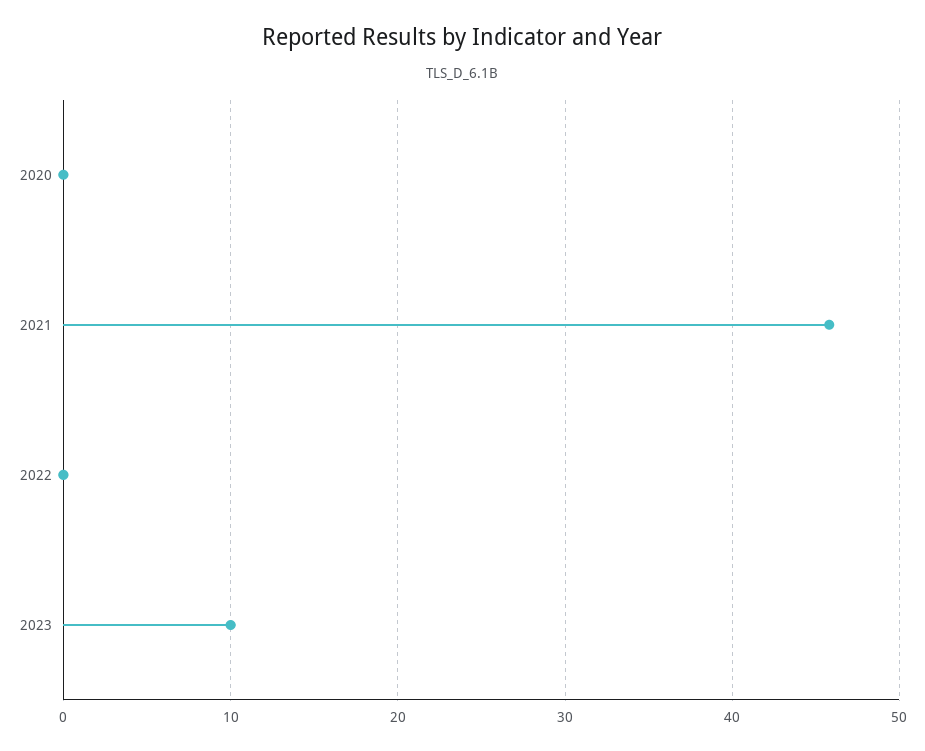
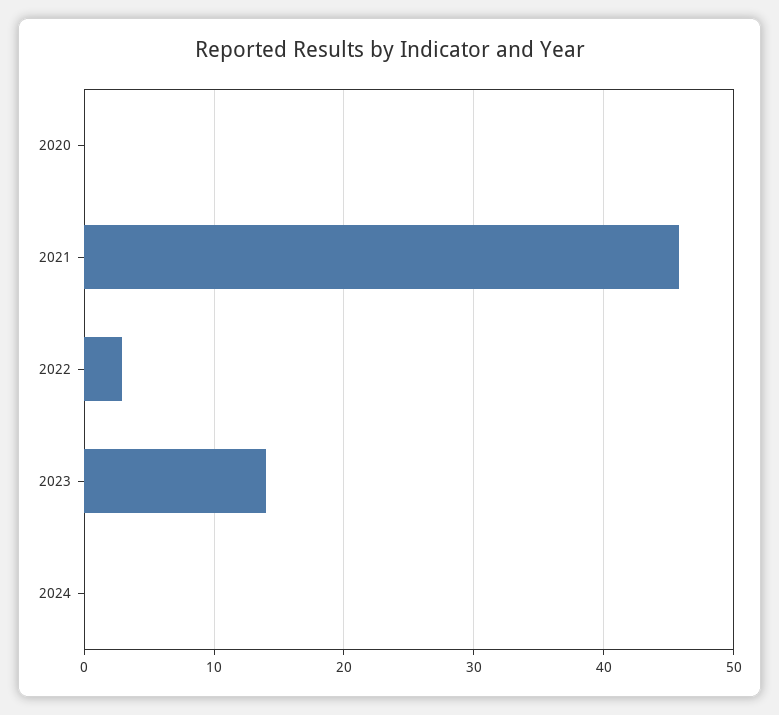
2022: 0 -> 3
2023: 10 -> 14
2024: none -> 0

